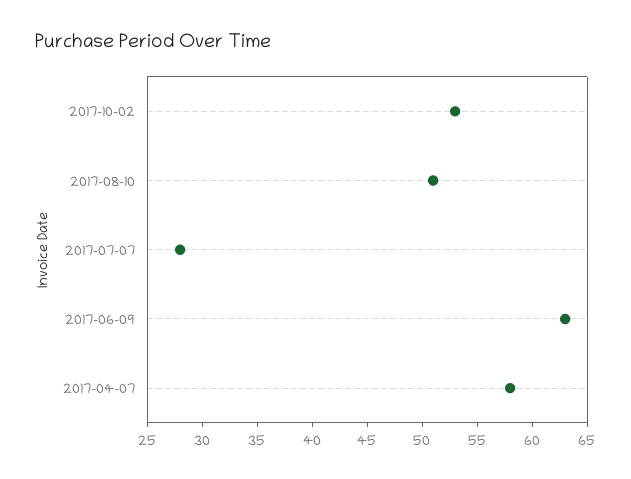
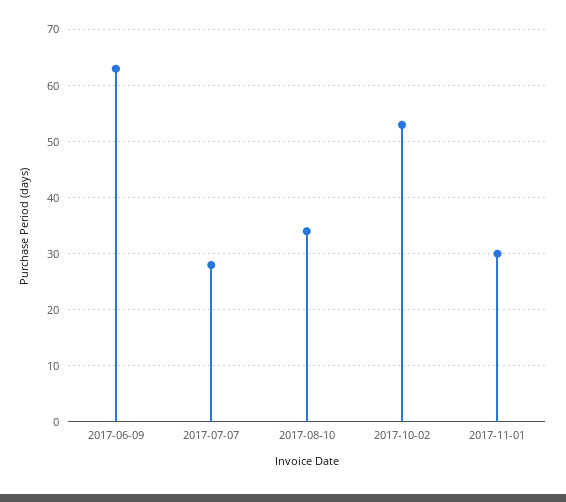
2017-08-10: 51 -> 35
2017-04-07: 58 -> none
2017-11-01: none -> 30

